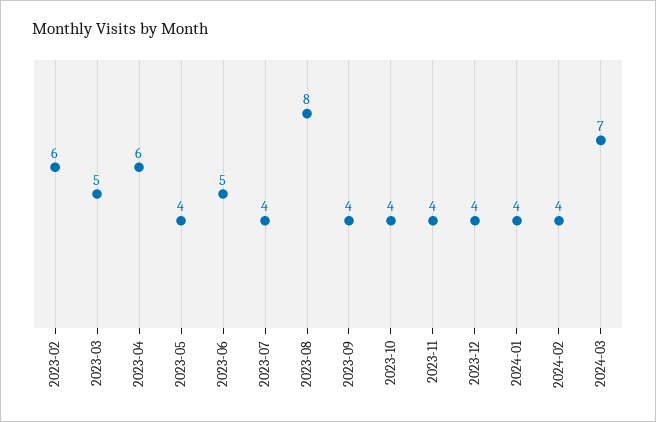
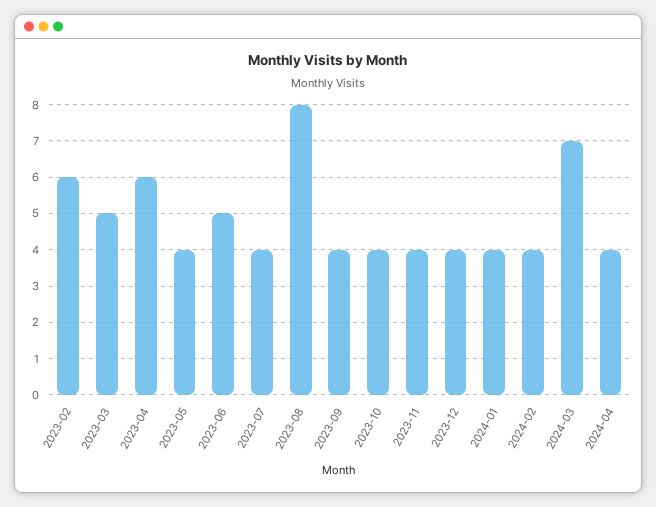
2024-04: none -> 4

